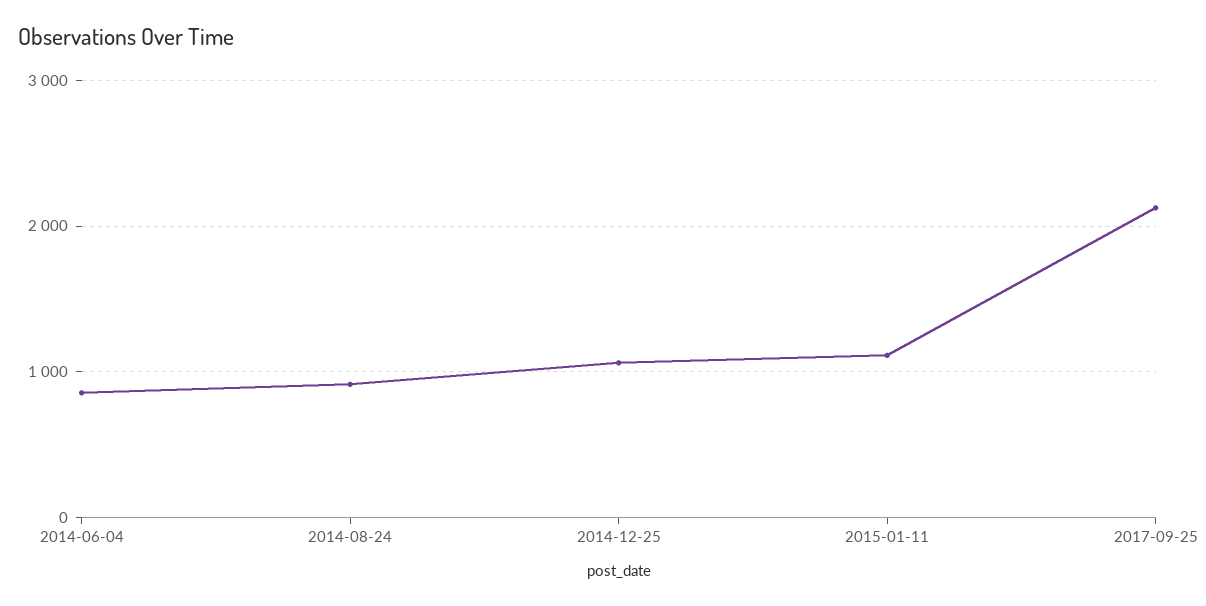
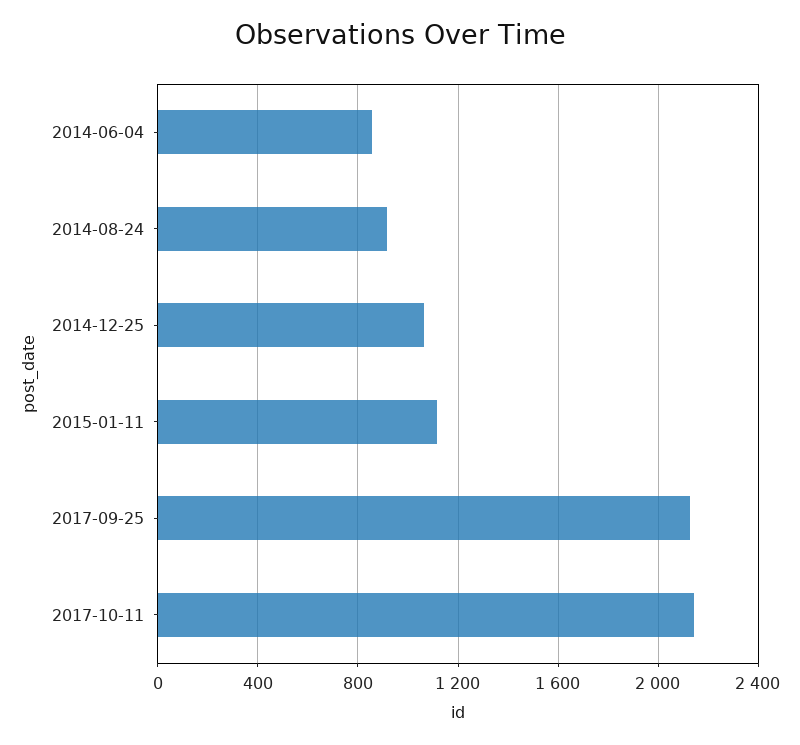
2017-10-11: none -> 2150

